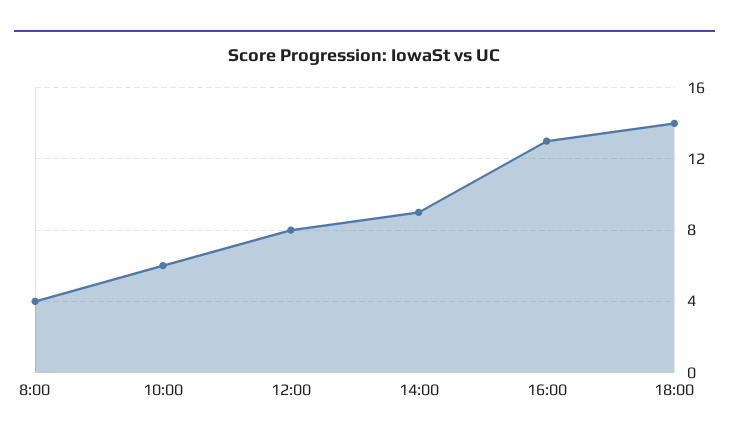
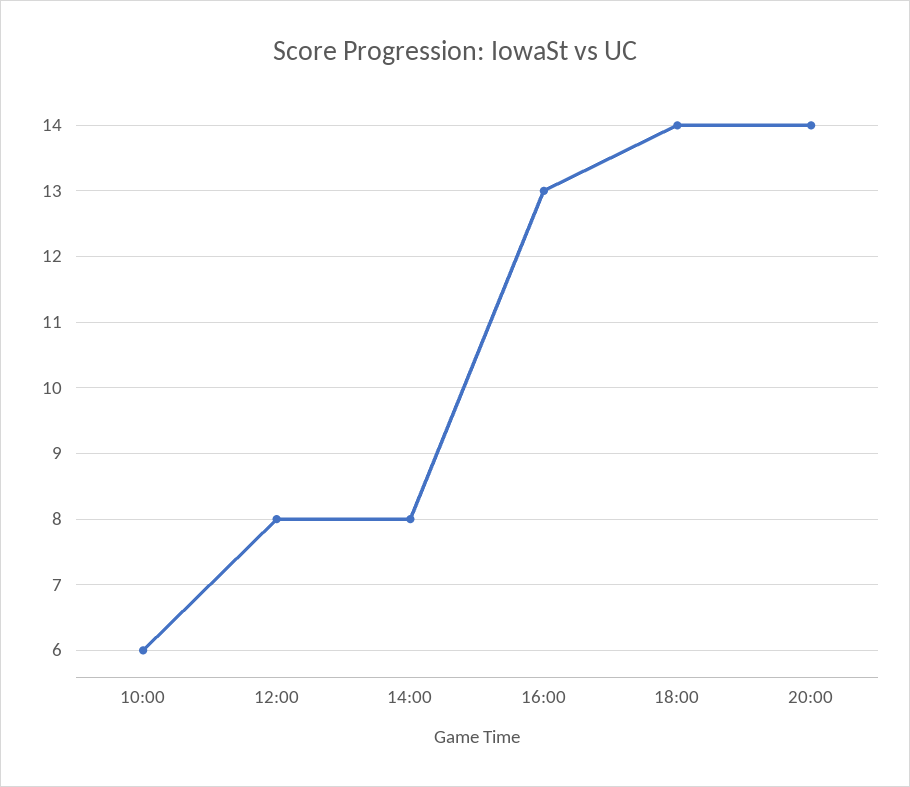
8:00: 4 -> none
14:00: 9 -> 8
20:00: none -> 14

